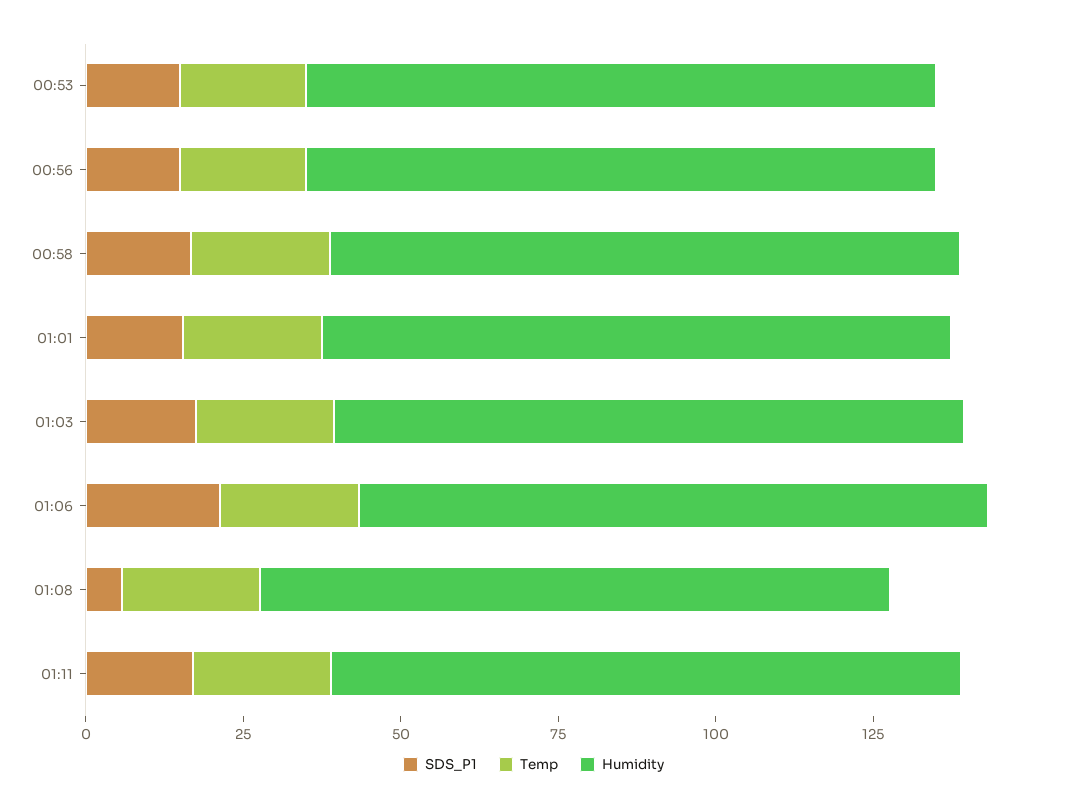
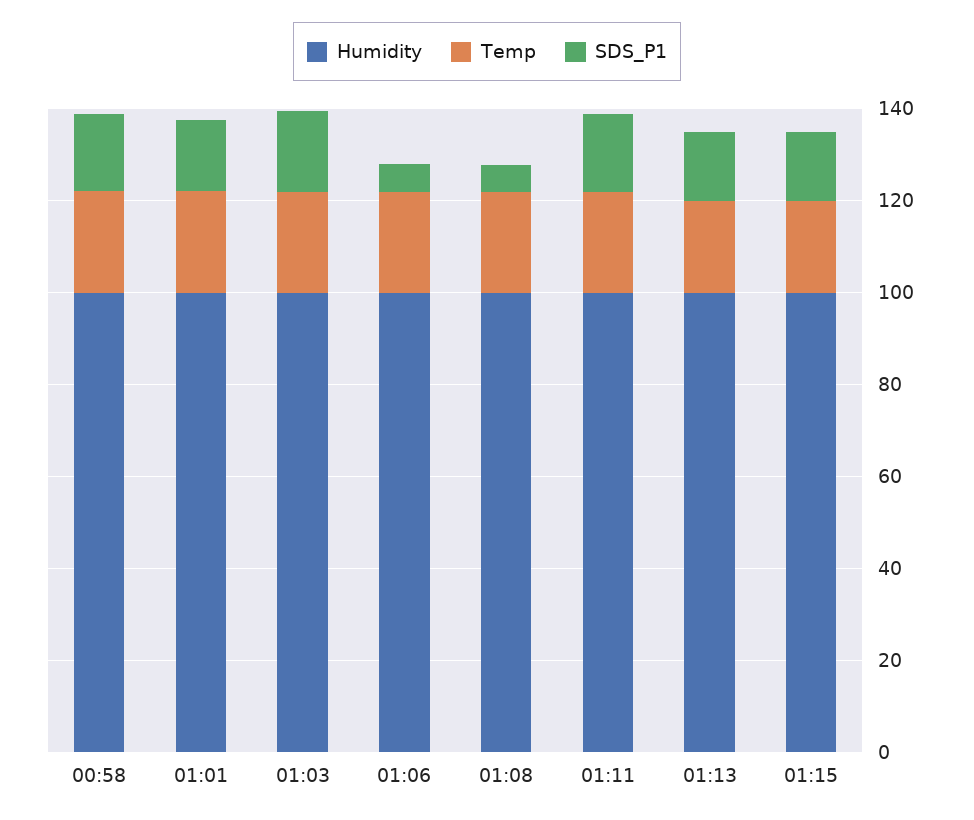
SDS_P1, 00:53: 15 -> none
Temp, 00:53: 20 -> none
Humidity, 00:53: 100 -> none
SDS_P1, 00:56: 15 -> none
Temp, 00:56: 20 -> none
Humidity, 00:56: 100 -> none
SDS_P1, 01:06: 20 -> 5
Humidity, 01:13: none -> 100
Temp, 01:13: none -> 20
SDS_P1, 01:13: none -> 15
Humidity, 01:15: none -> 100
Temp, 01:15: none -> 20
SDS_P1, 01:15: none -> 15

